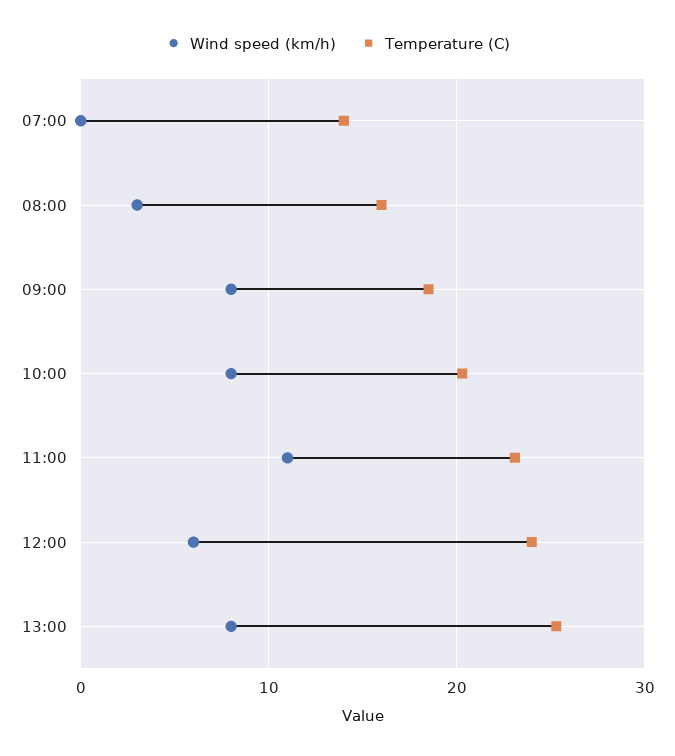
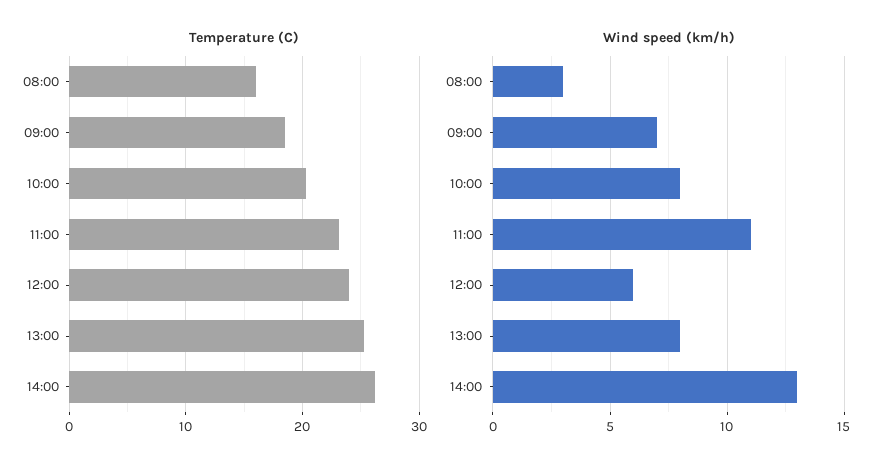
Wind speed (km/h), 07:00: 0 -> none
Temperature (C), 07:00: 14 -> none
Wind speed (km/h), 09:00: 8 -> 7
Temperature (C), 14:00: none -> 26
Wind speed (km/h), 14:00: none -> 13

